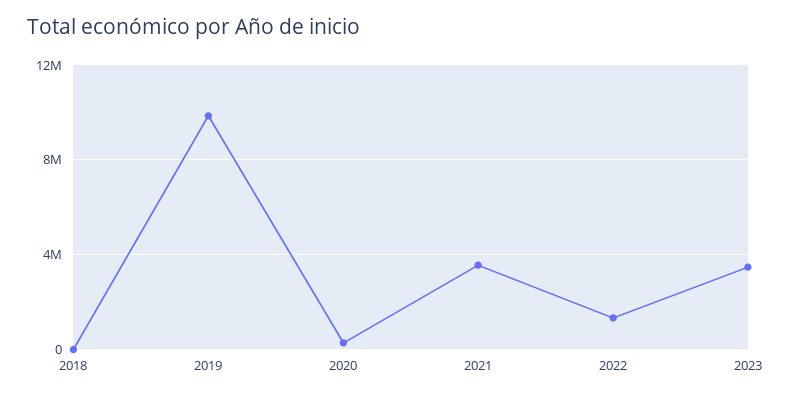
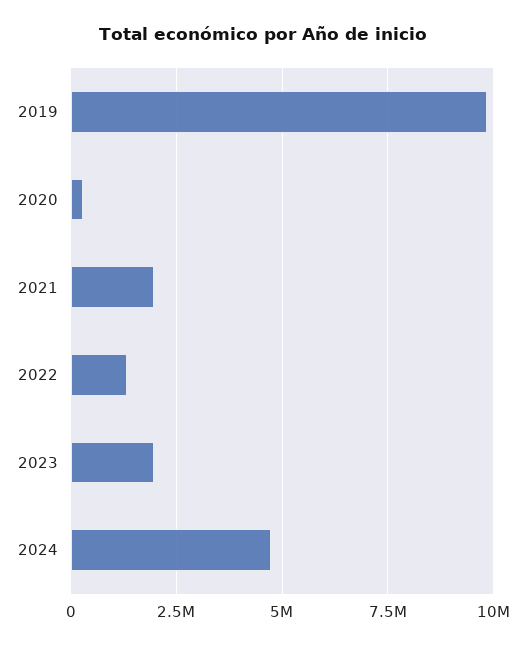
2018: 0 -> none
2021: 3500000 -> 2000000
2023: 3500000 -> 2000000
2024: none -> 4750000

